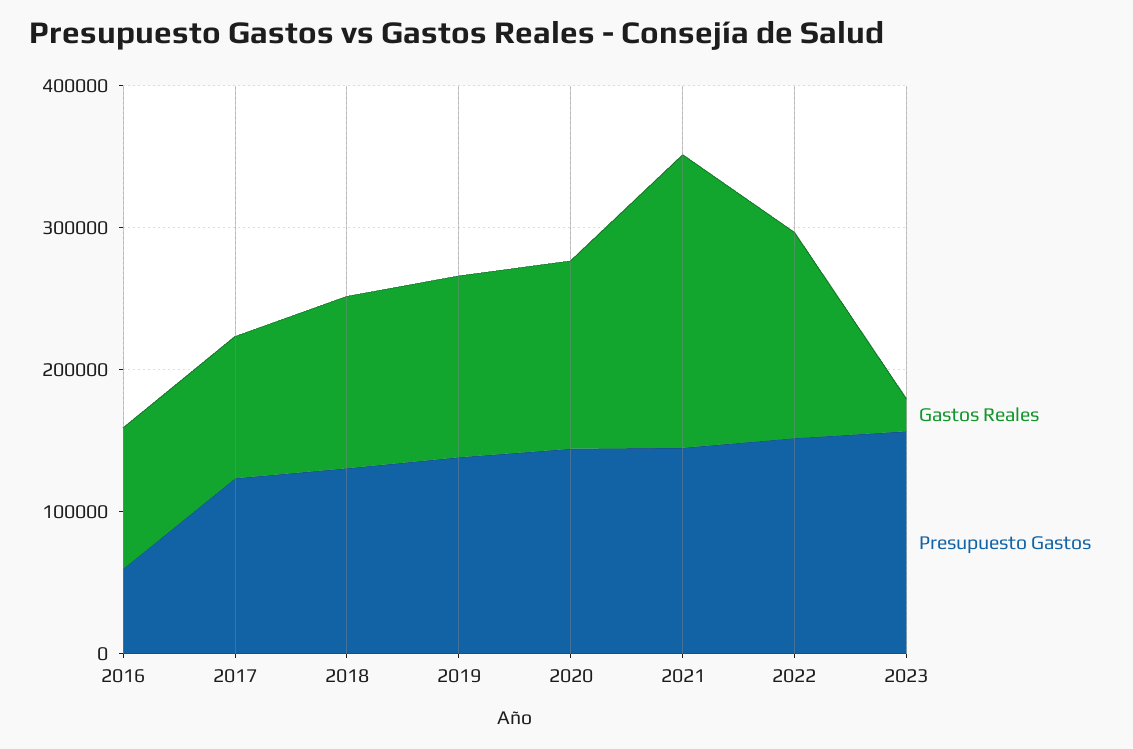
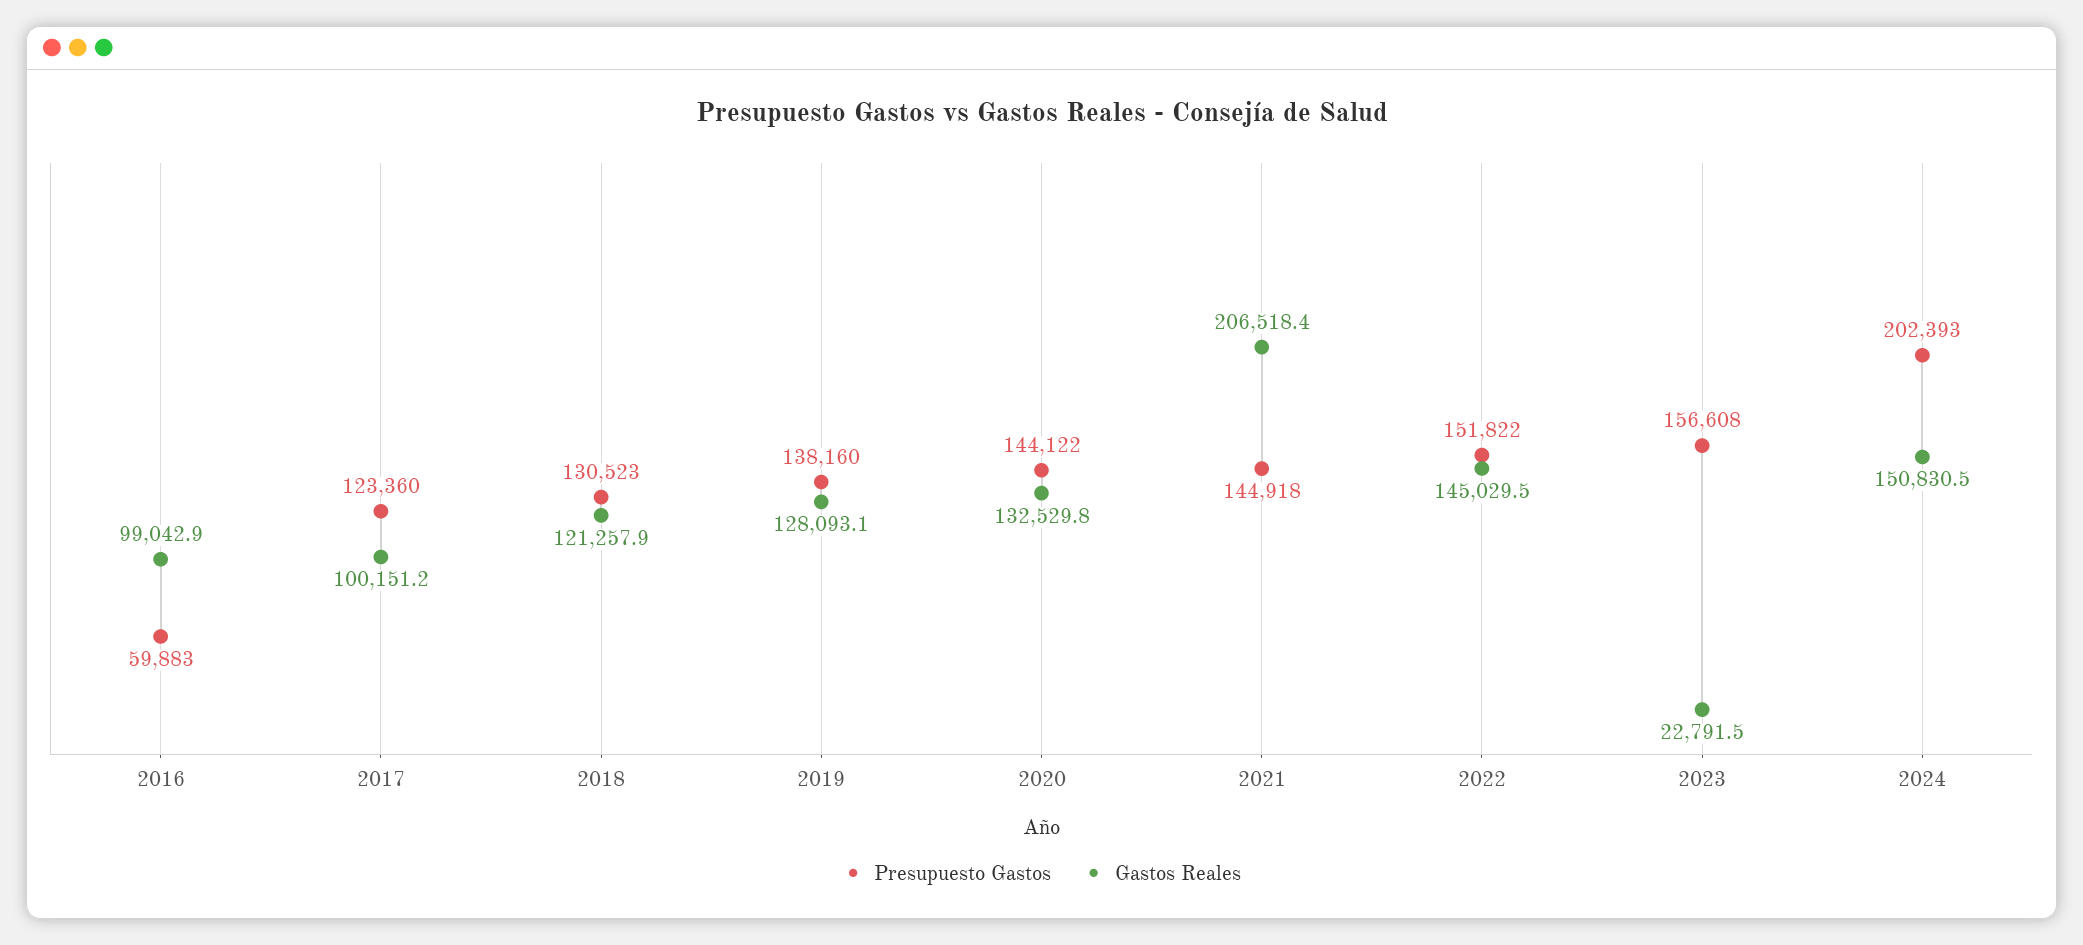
Presupuesto Gastos, 2024: none -> 202393
Gastos Reales, 2024: none -> 150830.5

